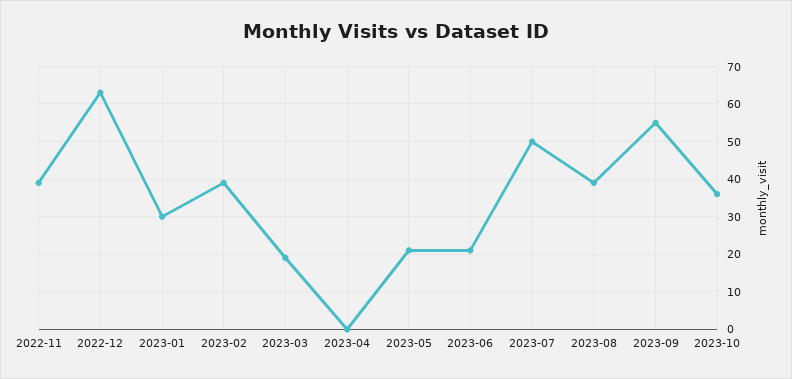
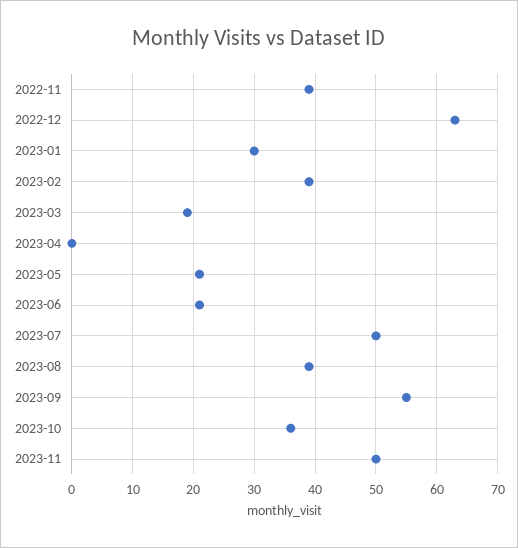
2023-11: none -> 50

